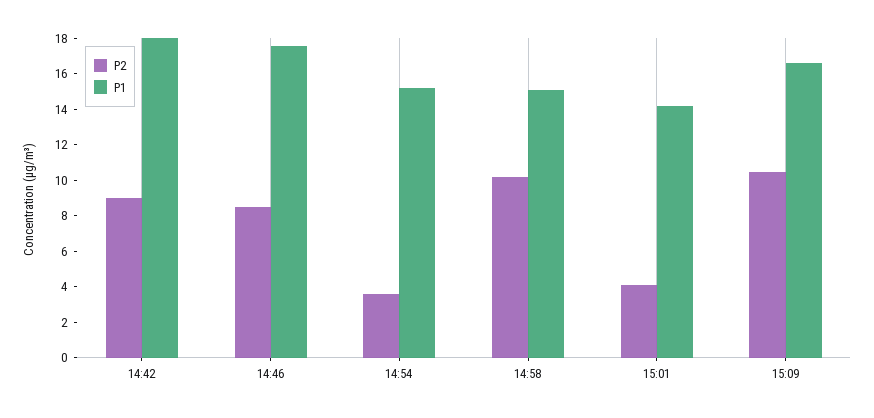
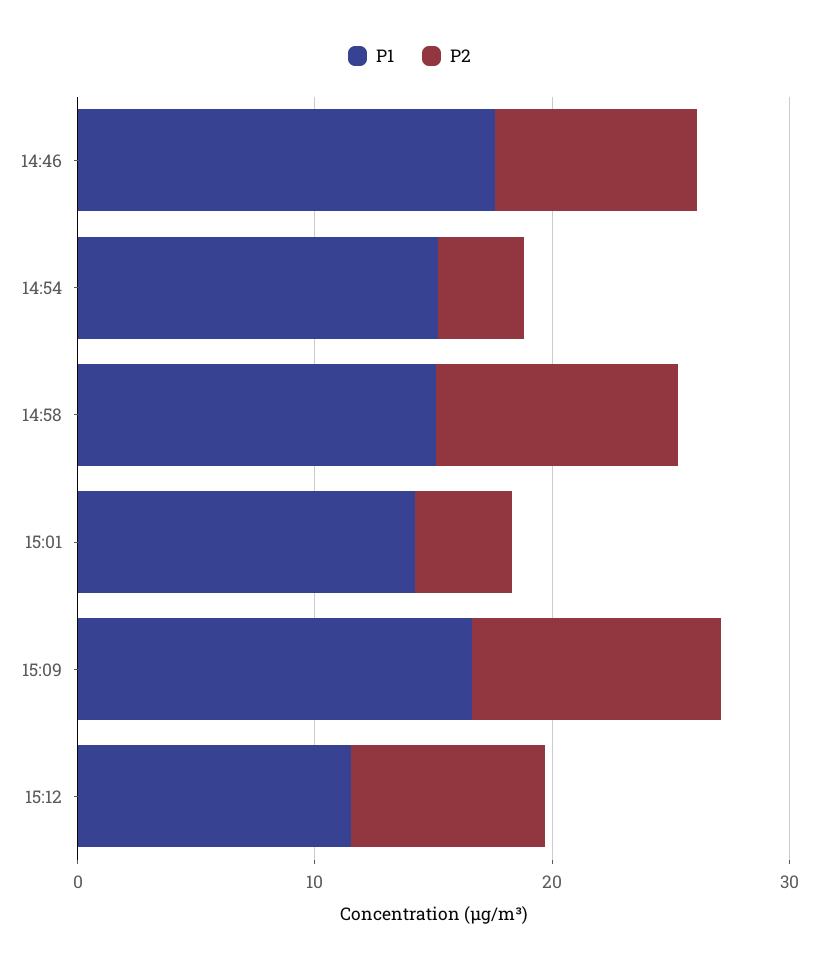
P2, 14:42: 9 -> none
P1, 14:42: 18 -> none
P1, 15:12: none -> 12
P2, 15:12: none -> 8

